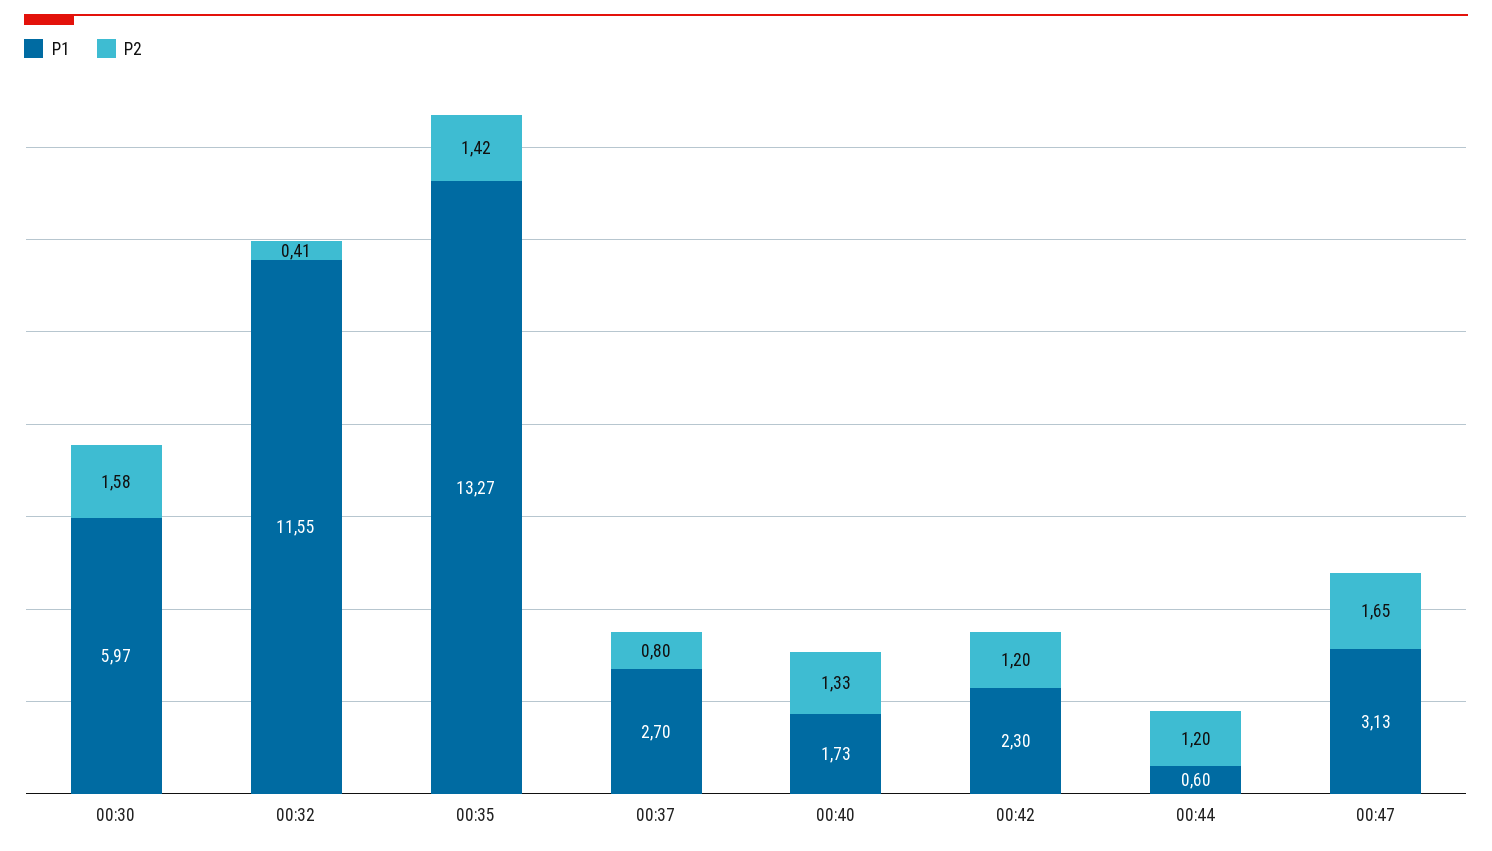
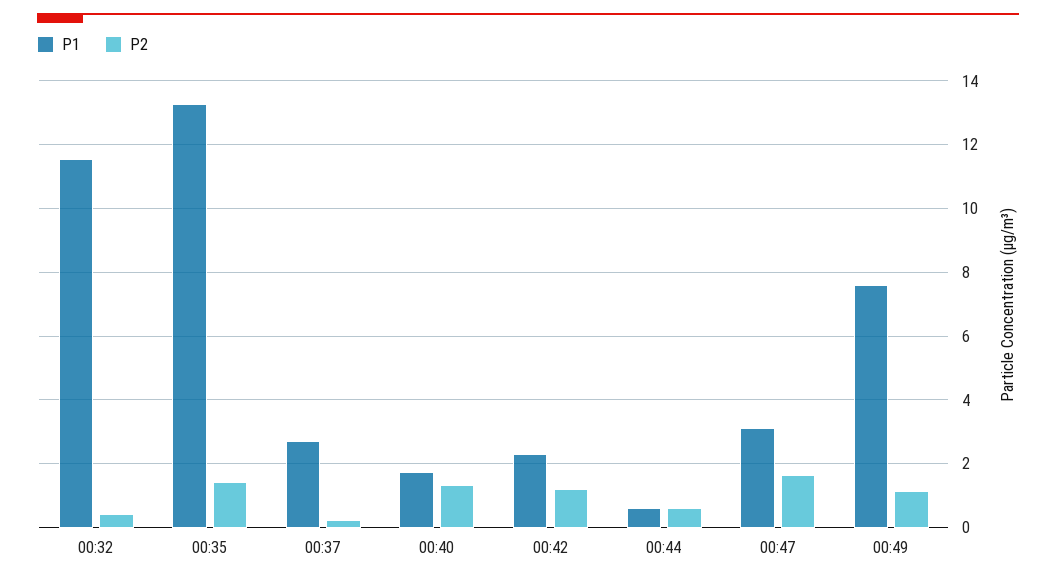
P1, 00:30: 5.97 -> none
P2, 00:30: 1.58 -> none
P2, 00:37: 0.8 -> 0.2
P2, 00:44: 1.2 -> 0.6
P1, 00:49: none -> 7.6
P2, 00:49: none -> 1.2

